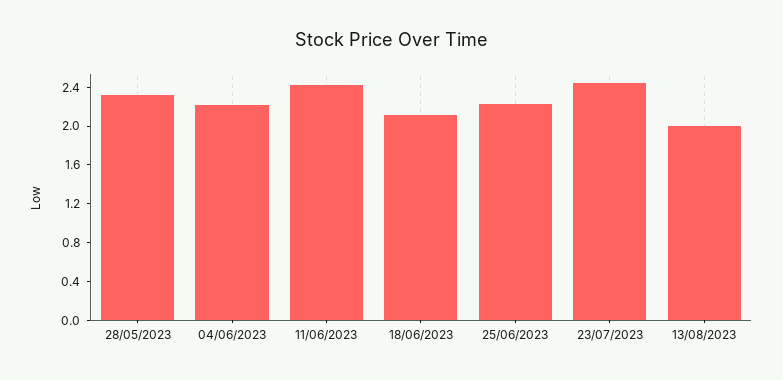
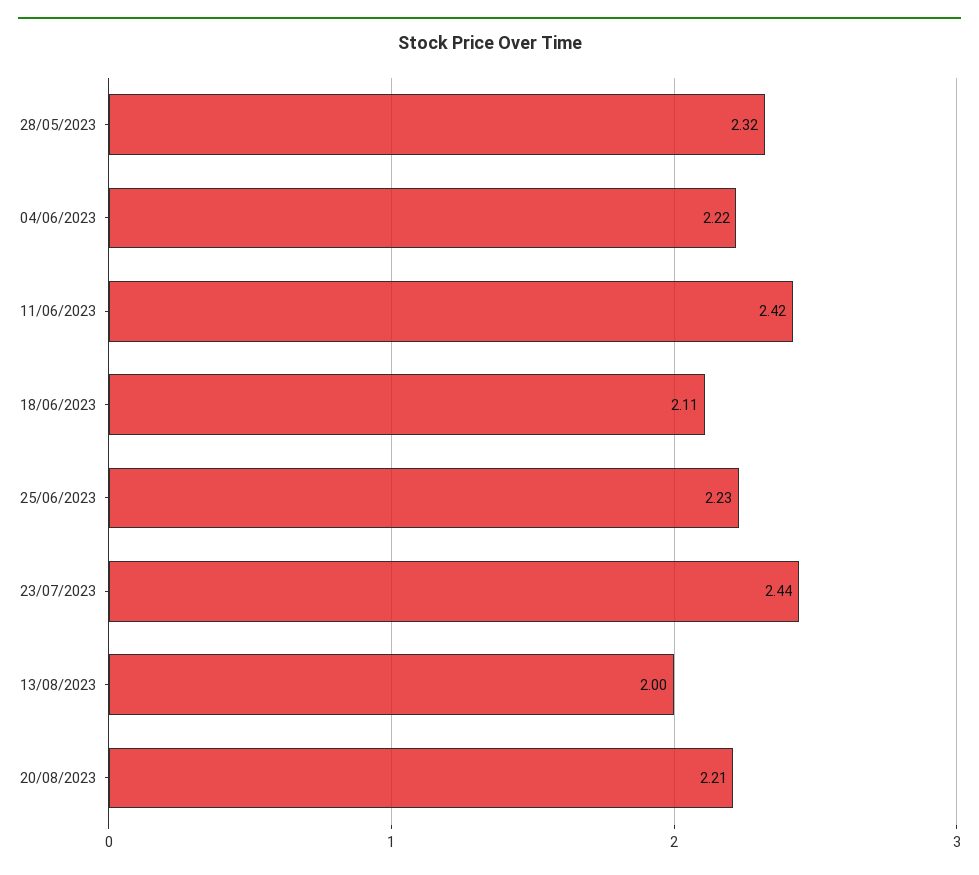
20/08/2023: none -> 2.21

